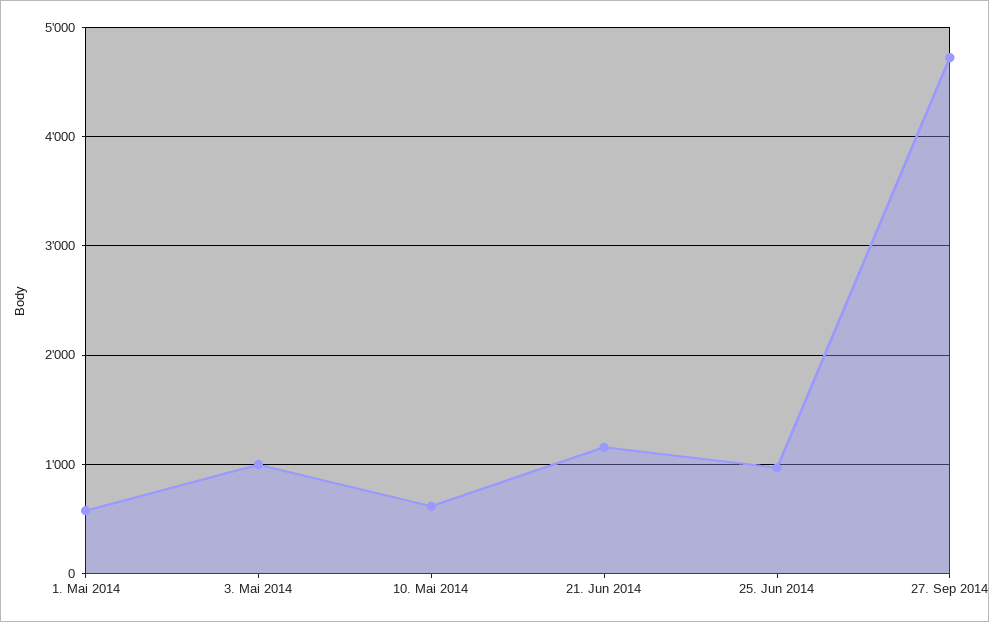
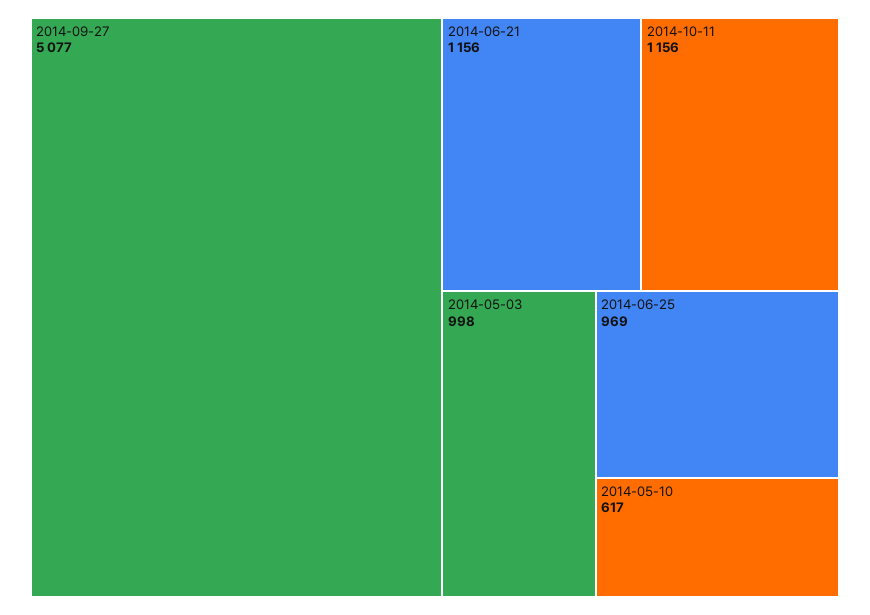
1. Mai 2014: 600 -> none
27. Sep 2014: 4700 -> 5077
2014-10-11: none -> 1156

